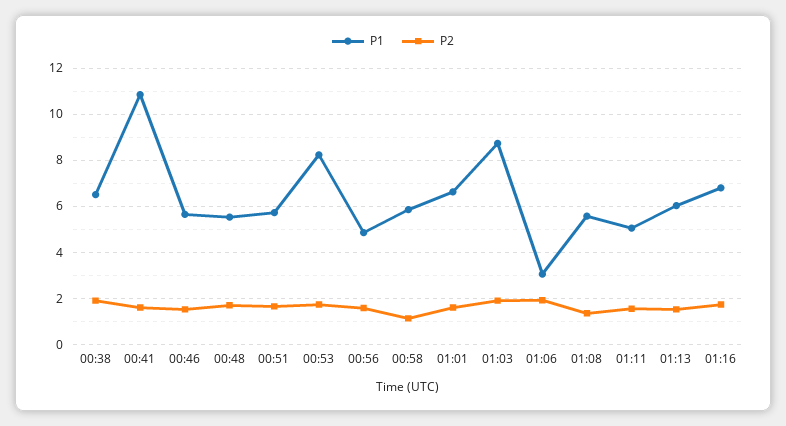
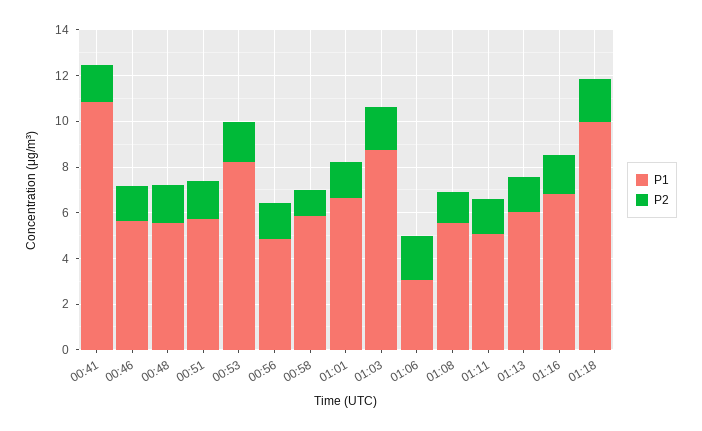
P1, 00:38: 6.5 -> none
P2, 00:38: 2 -> none
P1, 01:18: none -> 10
P2, 01:18: none -> 2

